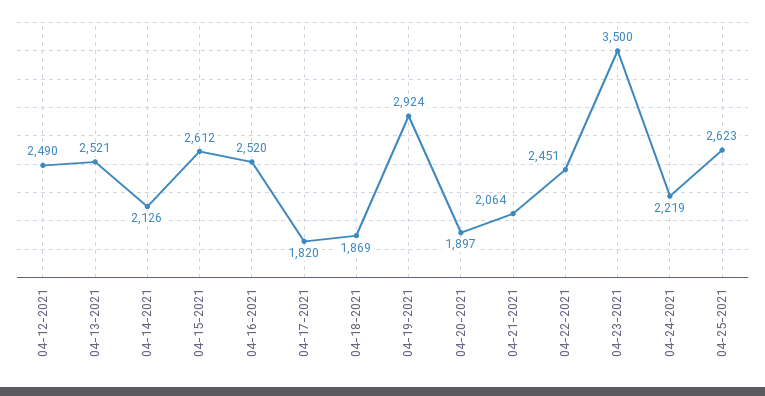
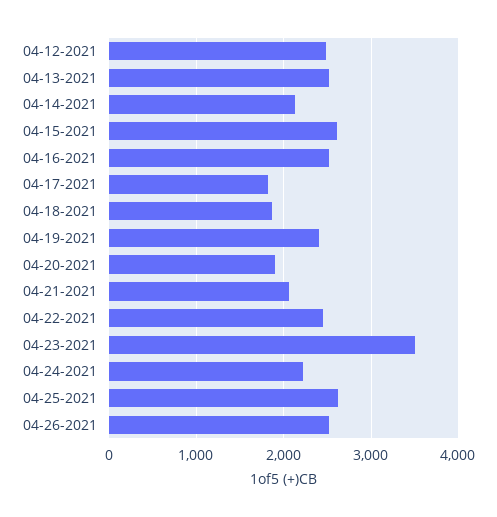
04-19-2021: 2924 -> 2400
04-26-2021: none -> 2500

